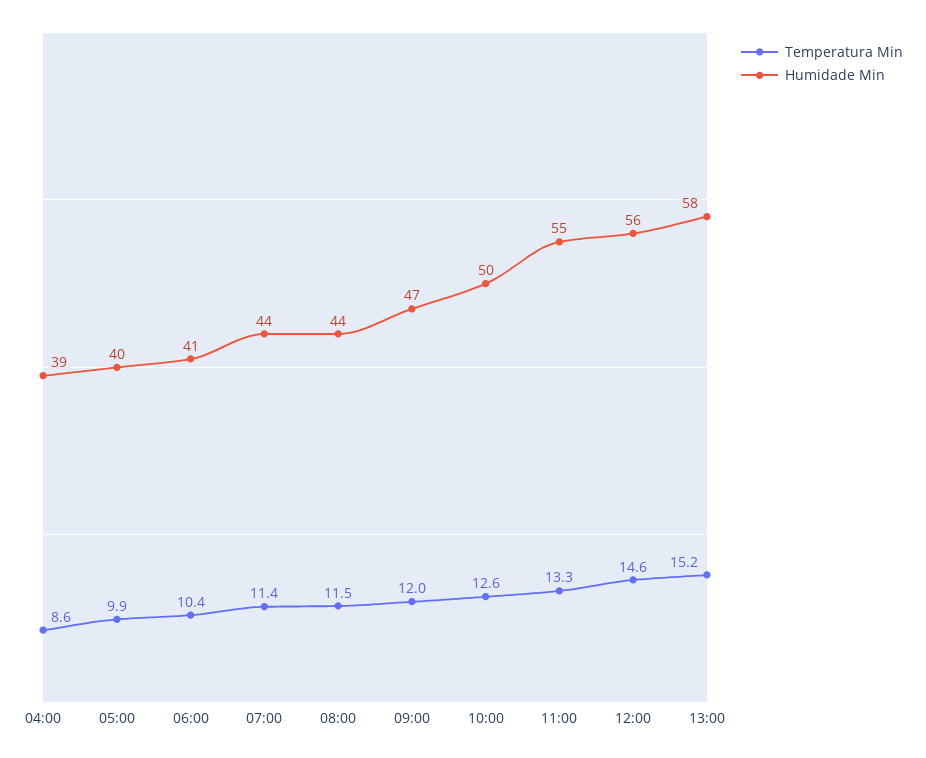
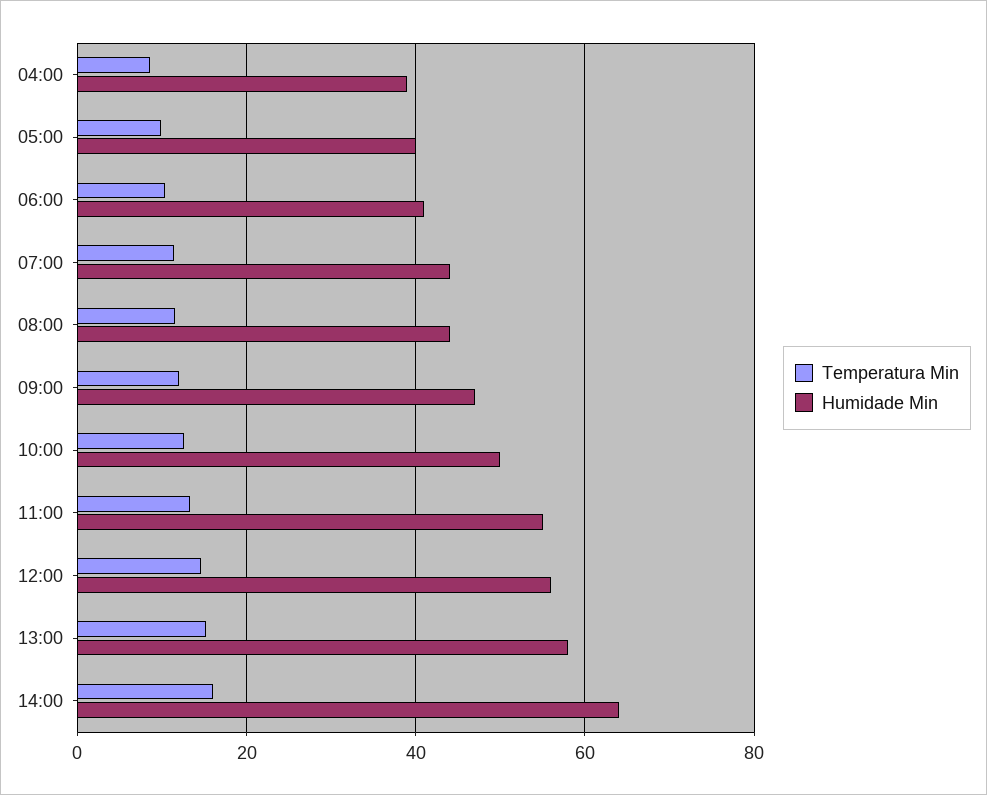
Temperatura Min, 14:00: none -> 16
Humidade Min, 14:00: none -> 64

